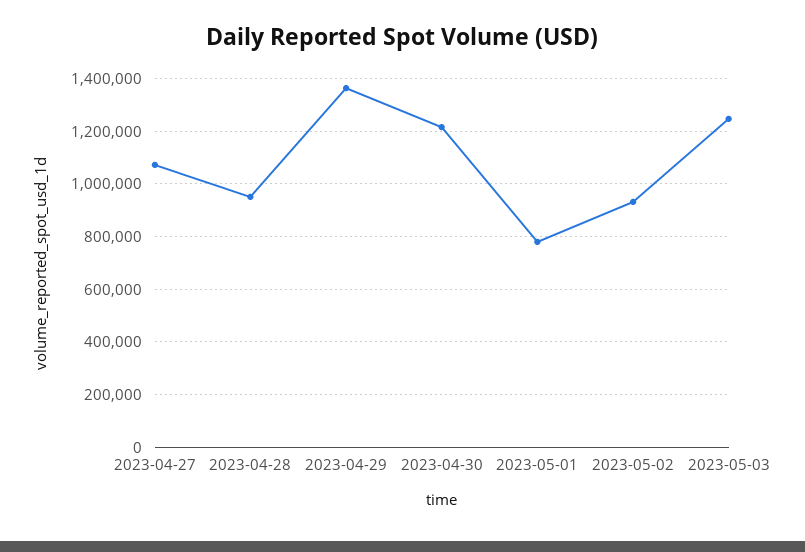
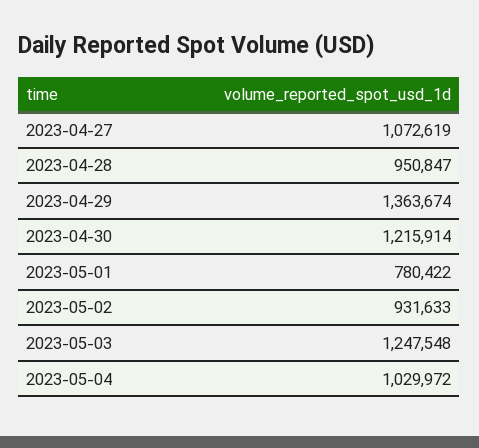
2023-05-04: none -> 1029972

